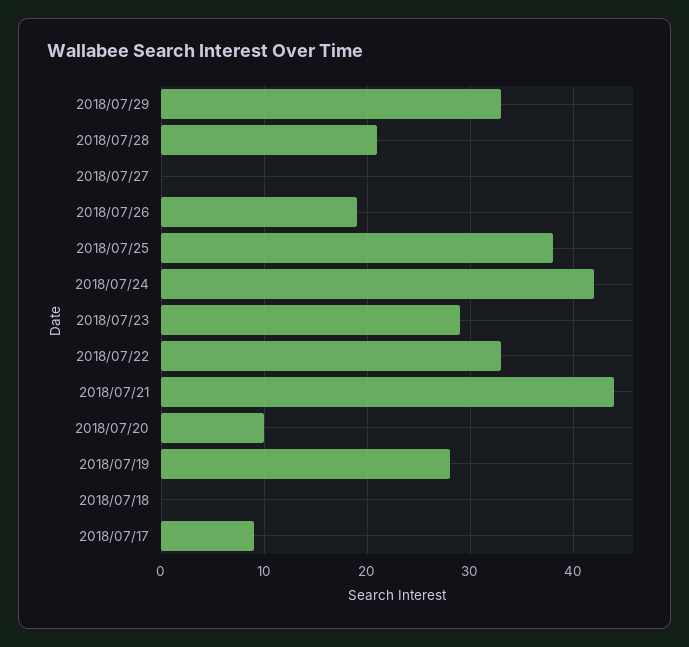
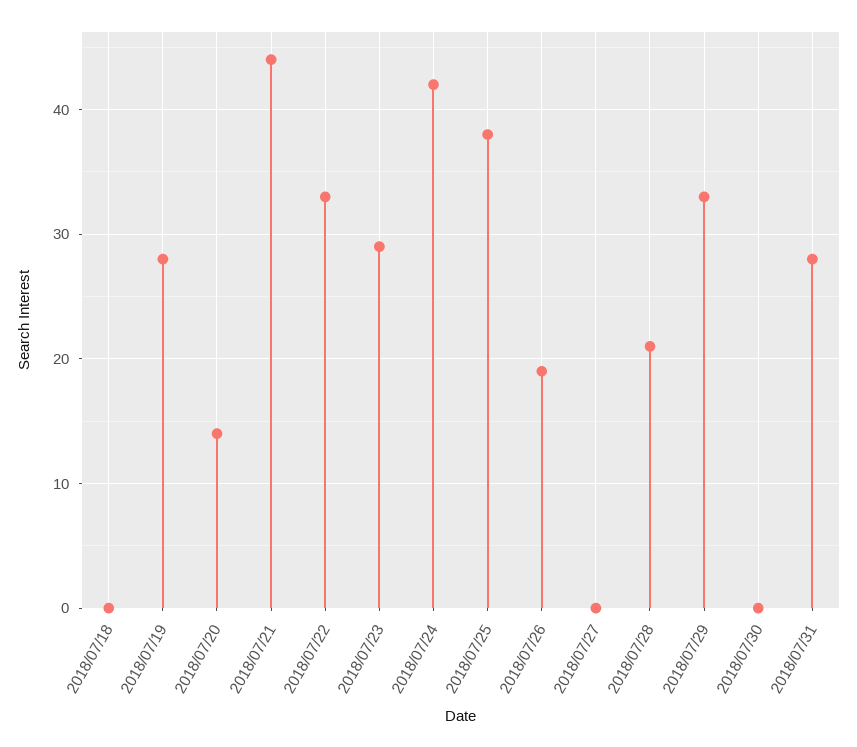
2018/07/20: 10 -> 14
2018/07/17: 9 -> none
2018/07/30: none -> 0
2018/07/31: none -> 28

